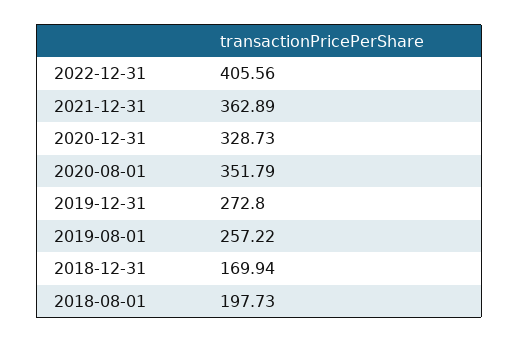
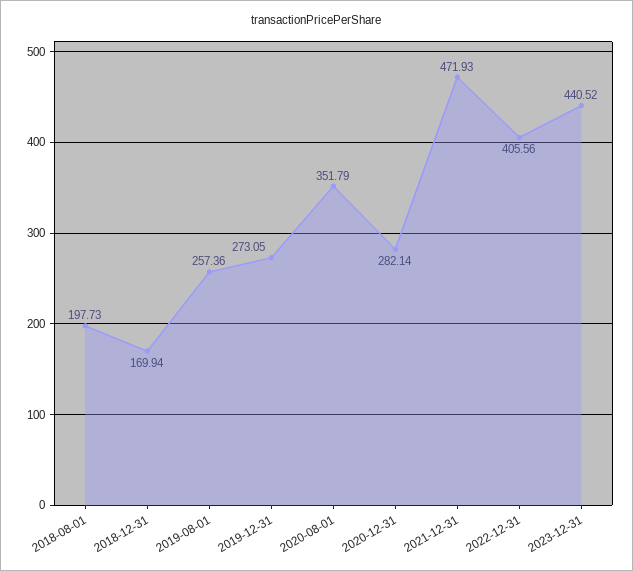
2021-12-31: 362.89 -> 471.93
2020-12-31: 328.73 -> 282.14
2019-12-31: 272.8 -> 273.05
2019-08-01: 257.22 -> 257.36
2023-12-31: none -> 440.52

